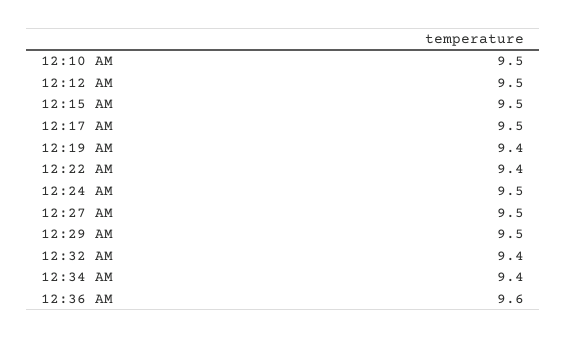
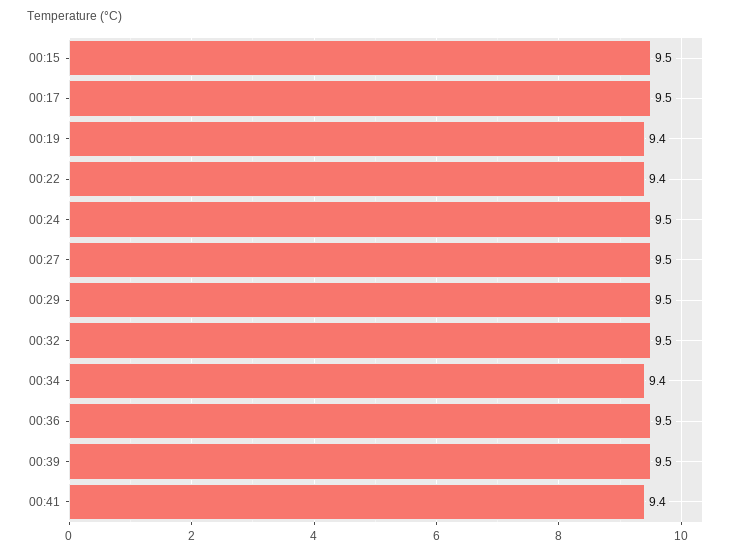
12:10 AM: 9.5 -> none
12:12 AM: 9.5 -> none
12:32 AM: 9.4 -> 9.5
12:36 AM: 9.6 -> 9.5
00:39: none -> 9.5
00:41: none -> 9.4

